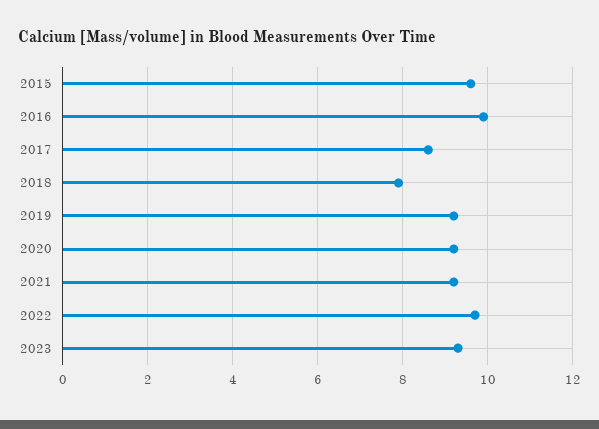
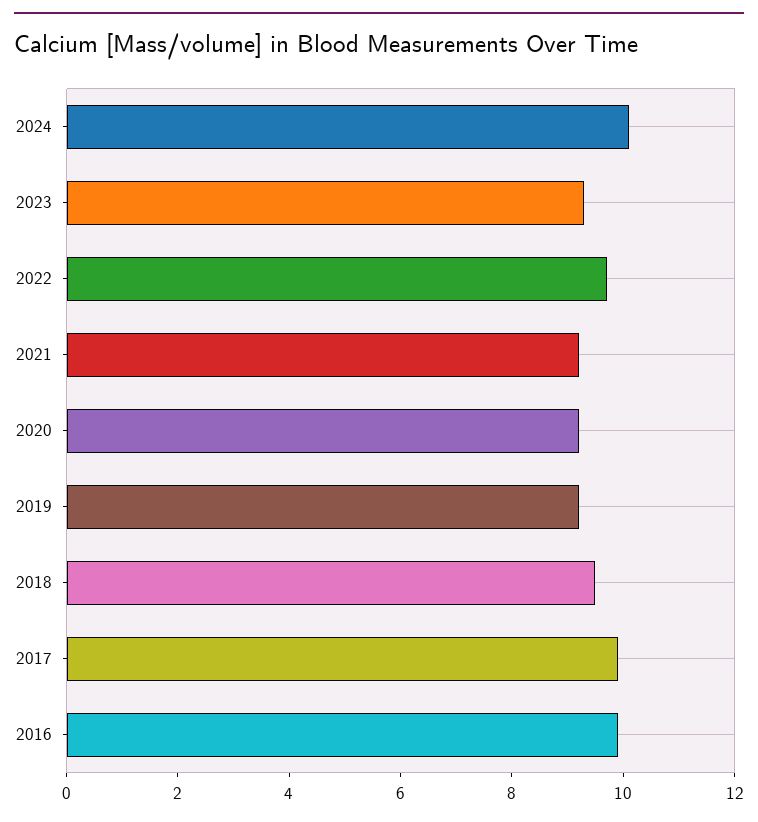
2015: 9.5 -> none
2017: 8.5 -> 10
2018: 8 -> 9.5
2024: none -> 10

